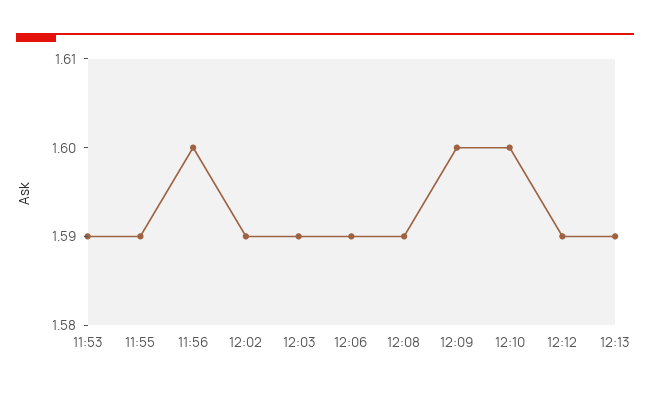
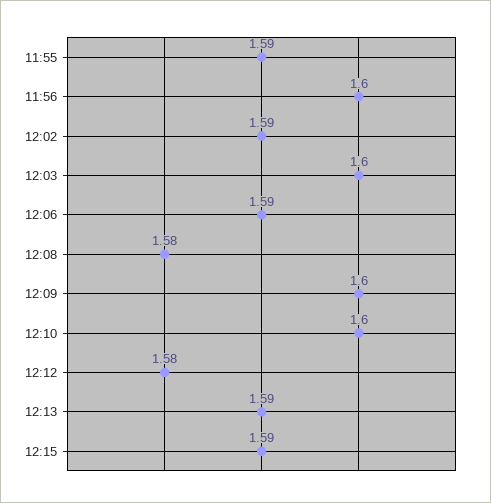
11:53: 1.59 -> none
12:03: 1.59 -> 1.6
12:08: 1.59 -> 1.58
12:12: 1.59 -> 1.58
12:15: none -> 1.59

